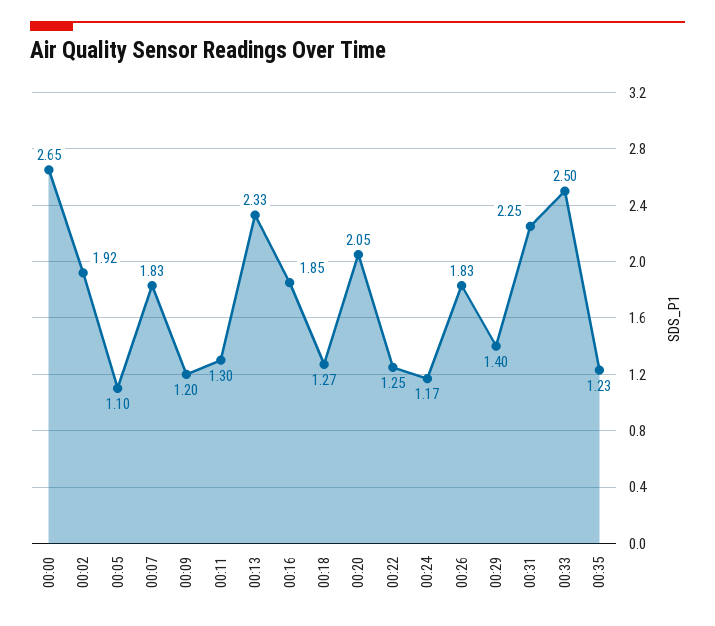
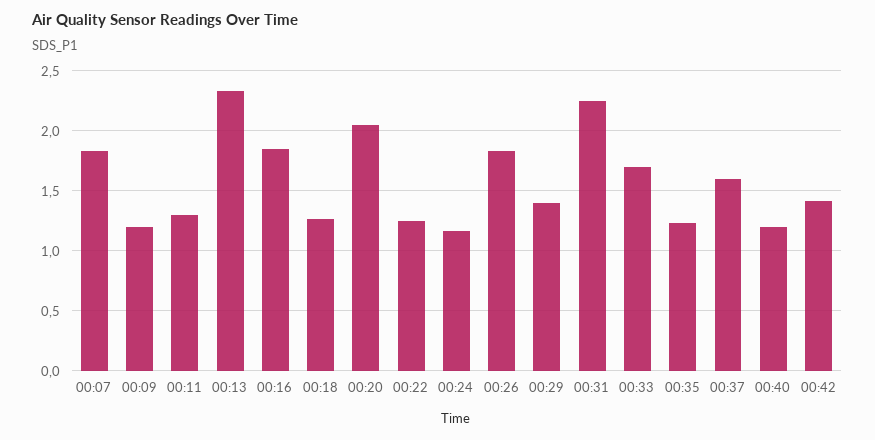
00:00: 2.65 -> none
00:02: 1.92 -> none
00:05: 1.1 -> none
00:33: 2.5 -> 1.7
00:37: none -> 1.6
00:40: none -> 1.2
00:42: none -> 1.4

